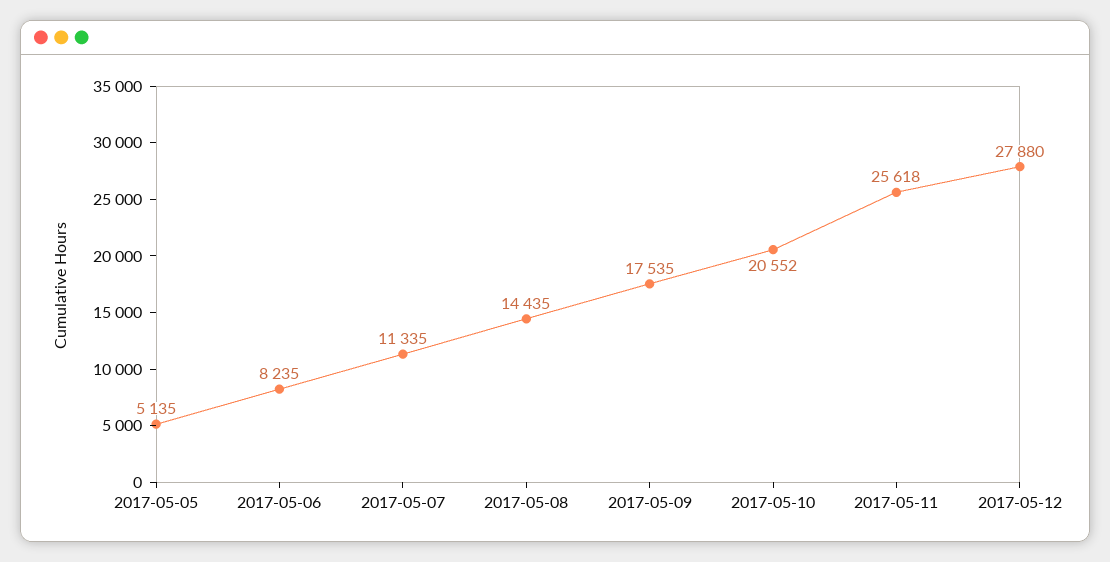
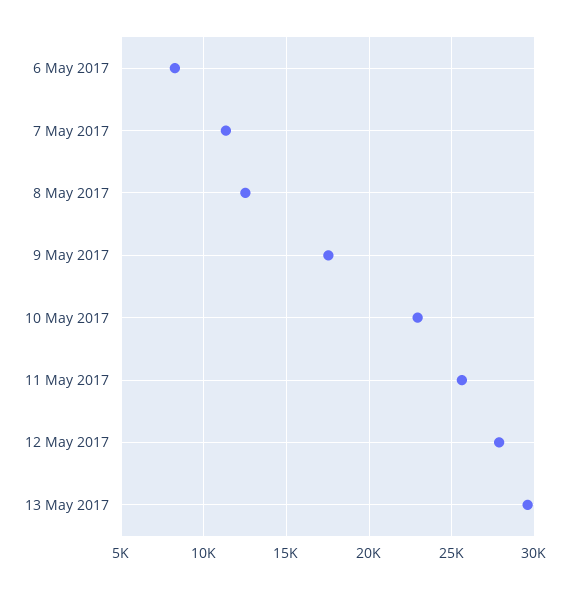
2017-05-05: 5135 -> none
2017-05-08: 14435 -> 12500
2017-05-10: 20552 -> 23000
13 May 2017: none -> 29500

